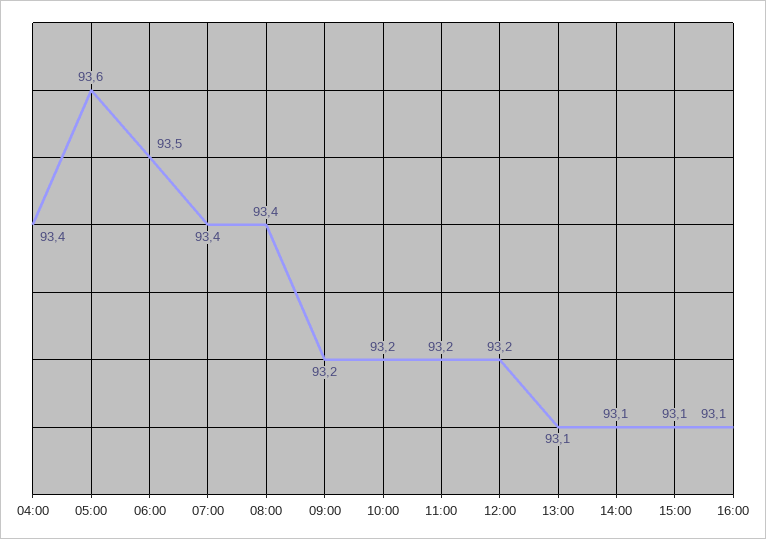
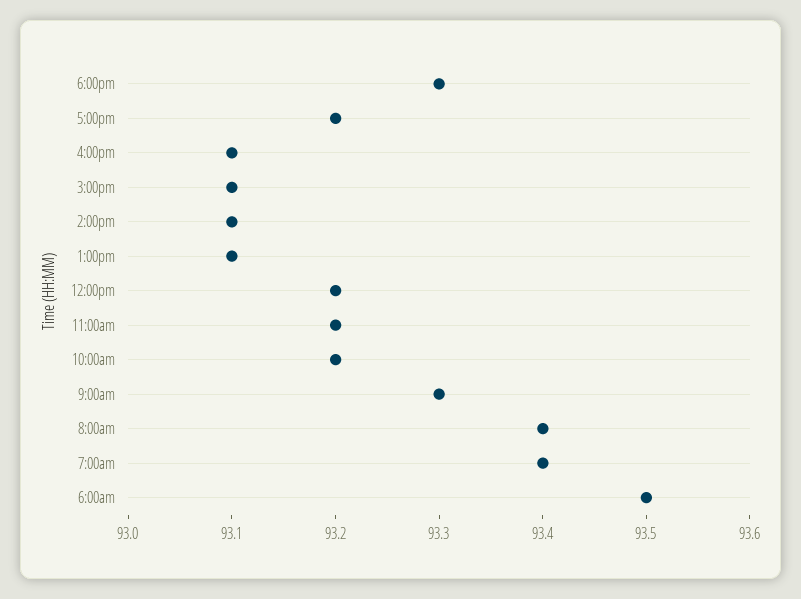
04:00: 93.4 -> none
05:00: 93.6 -> none
09:00: 93.2 -> 93.3
6:00pm: none -> 93.3
5:00pm: none -> 93.2

